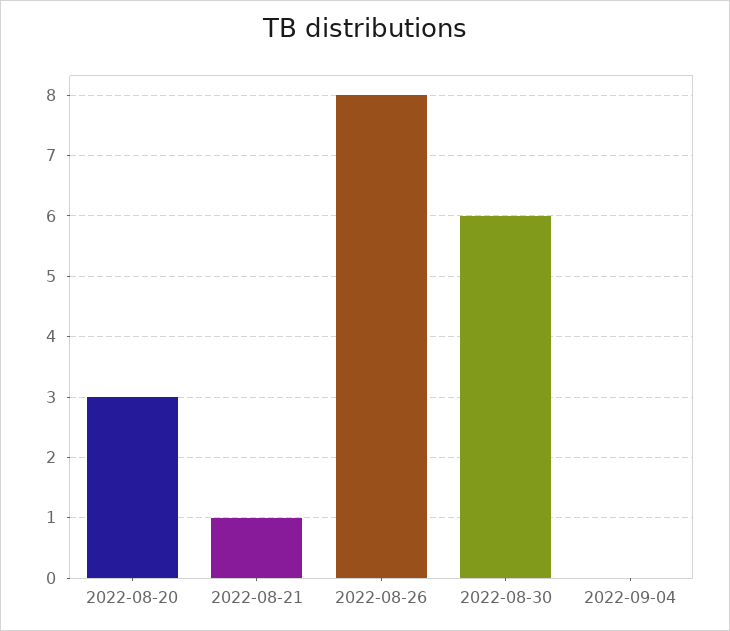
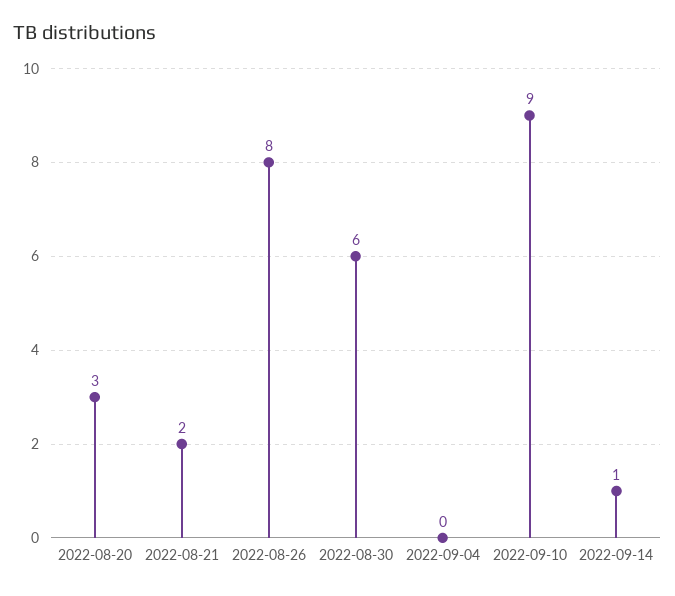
2022-08-21: 1 -> 2
2022-09-10: none -> 9
2022-09-14: none -> 1

